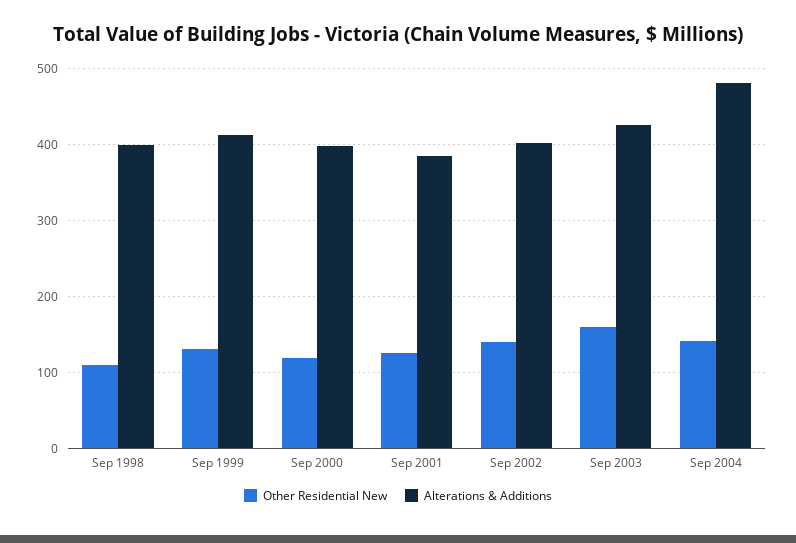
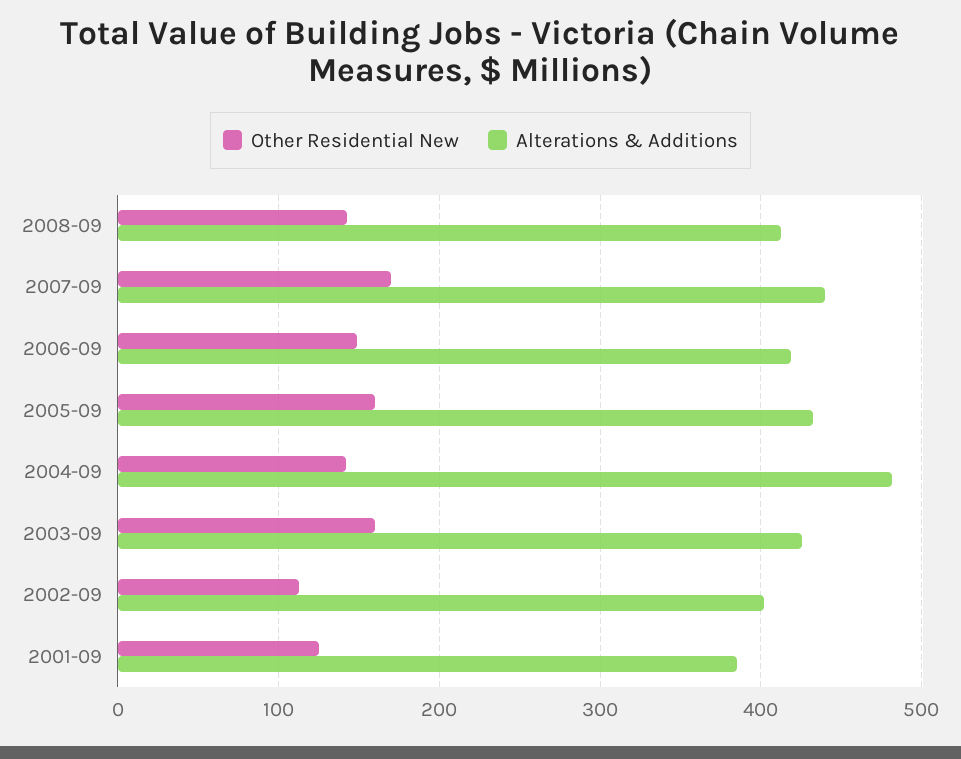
Other Residential New, Sep 1998: 110 -> none
Alterations & Additions, Sep 1998: 400 -> none
Other Residential New, Sep 1999: 130 -> none
Alterations & Additions, Sep 1999: 410 -> none
Other Residential New, Sep 2000: 120 -> none
Alterations & Additions, Sep 2000: 400 -> none
Other Residential New, Sep 2002: 140 -> 110
Other Residential New, 2008-09: none -> 140
Alterations & Additions, 2008-09: none -> 410
Other Residential New, 2007-09: none -> 170
Alterations & Additions, 2007-09: none -> 440
Other Residential New, 2006-09: none -> 150
Alterations & Additions, 2006-09: none -> 420
Other Residential New, 2005-09: none -> 160
Alterations & Additions, 2005-09: none -> 430

